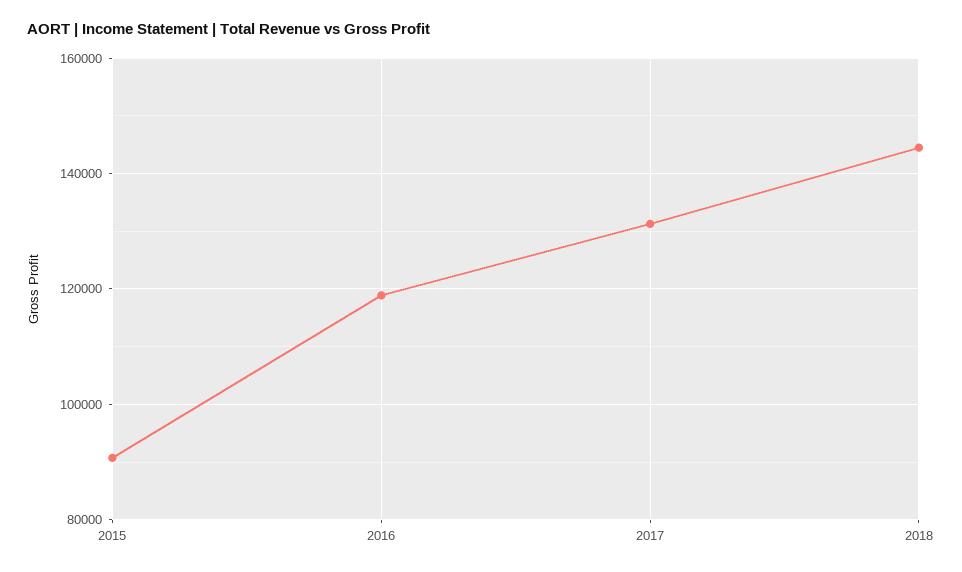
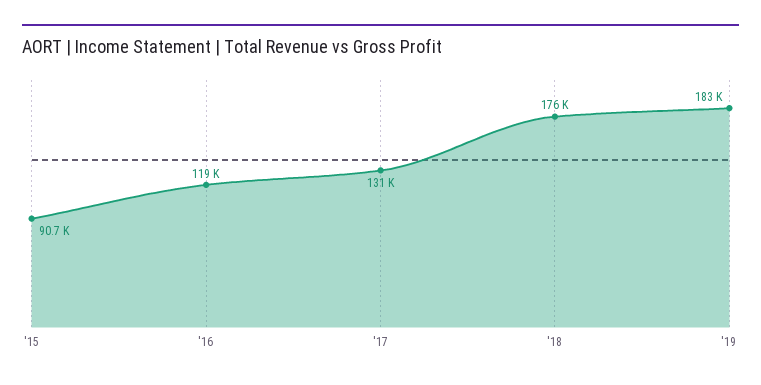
2018: 144000 -> 176000
'19: none -> 183000

